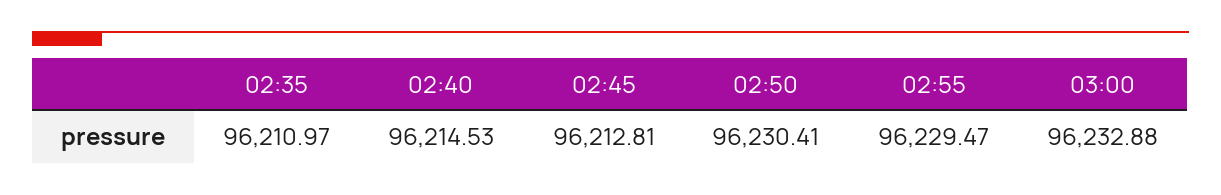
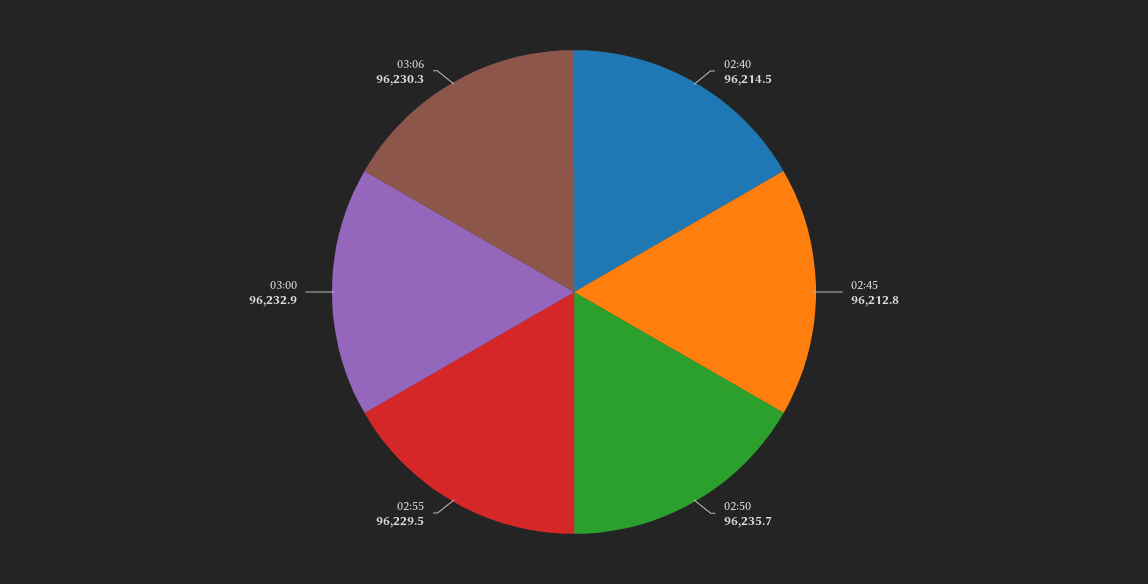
02:35: 96210.97 -> none
02:50: 96230.41 -> 96235.7
03:06: none -> 96230.3

